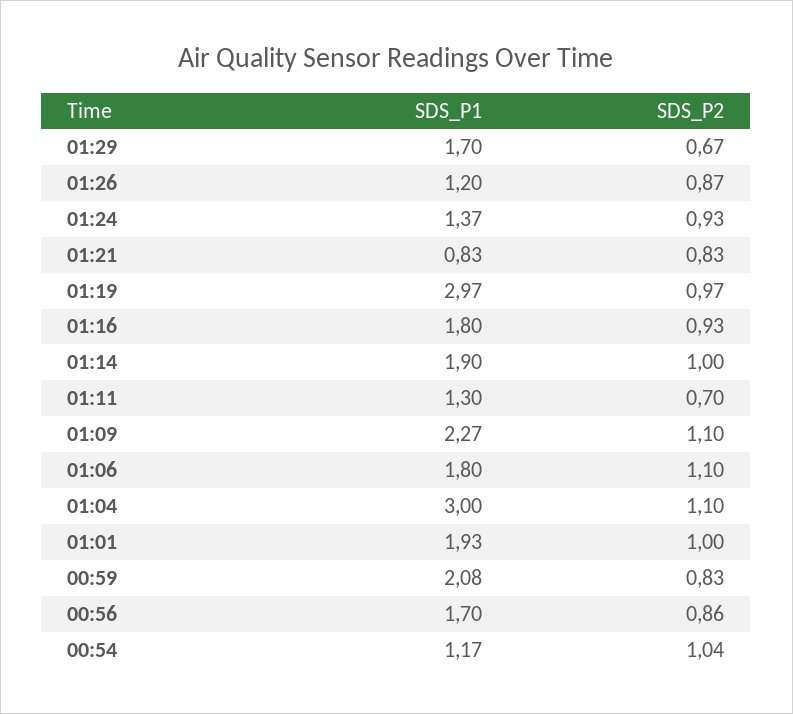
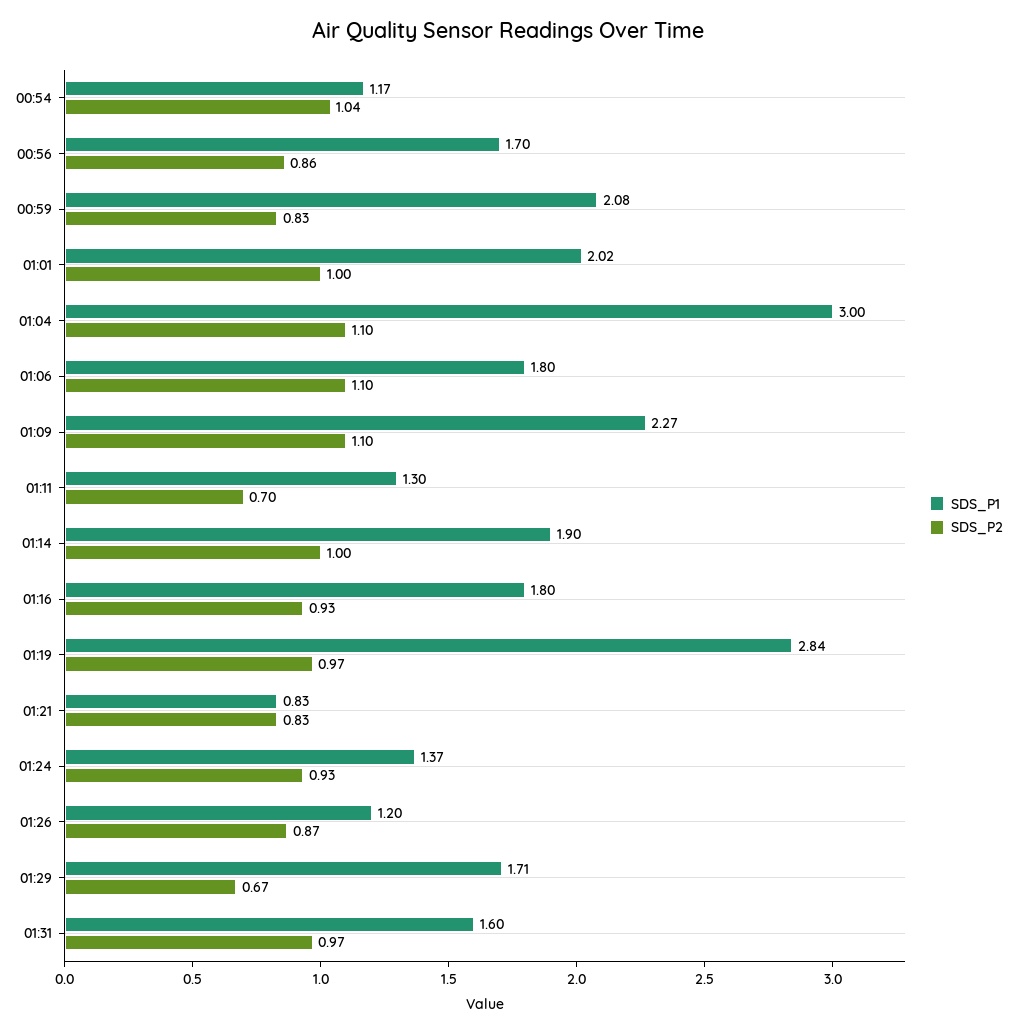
SDS_P1, 01:29: 1.7 -> 1.71
SDS_P1, 01:19: 2.97 -> 2.84
SDS_P1, 01:01: 1.93 -> 2.02
SDS_P1, 01:31: none -> 1.6
SDS_P2, 01:31: none -> 0.97

